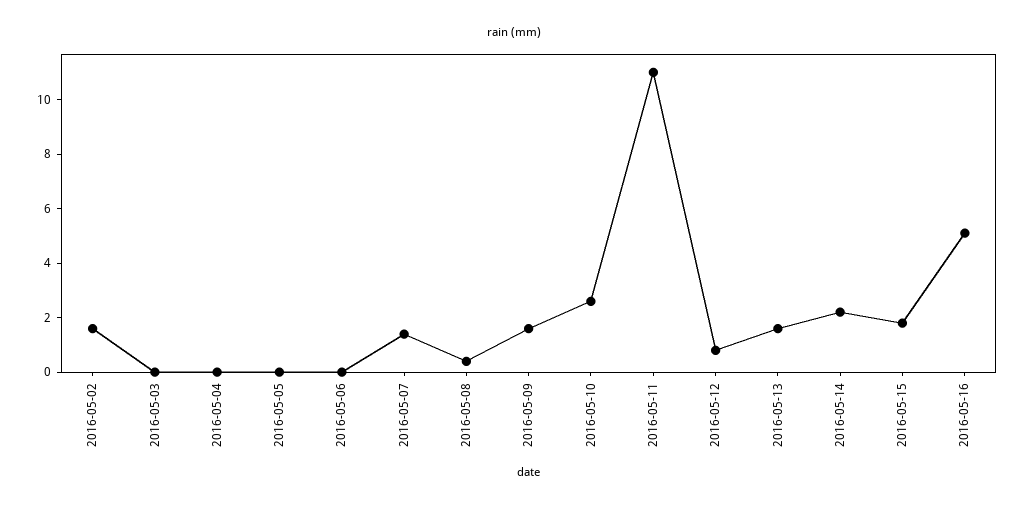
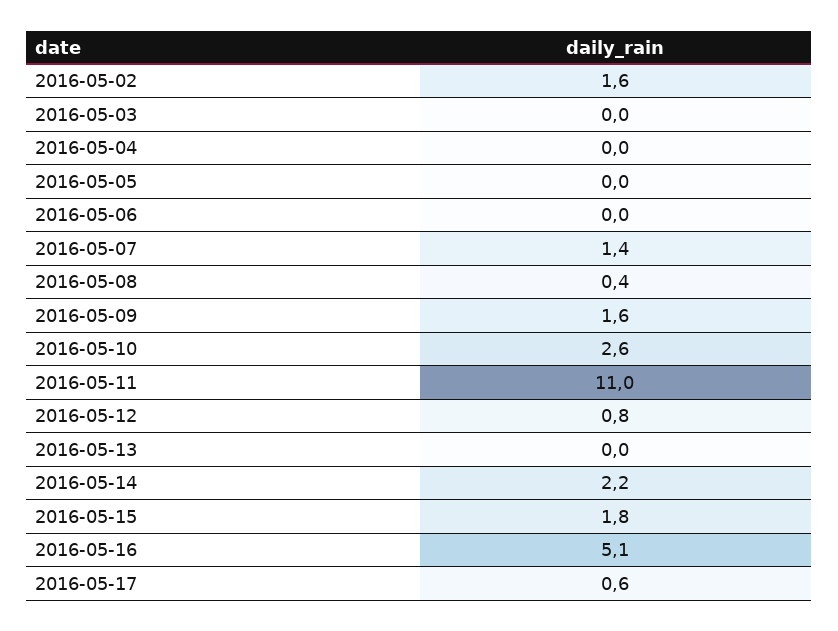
2016-05-13: 1.5 -> 0
2016-05-17: none -> 0.6

